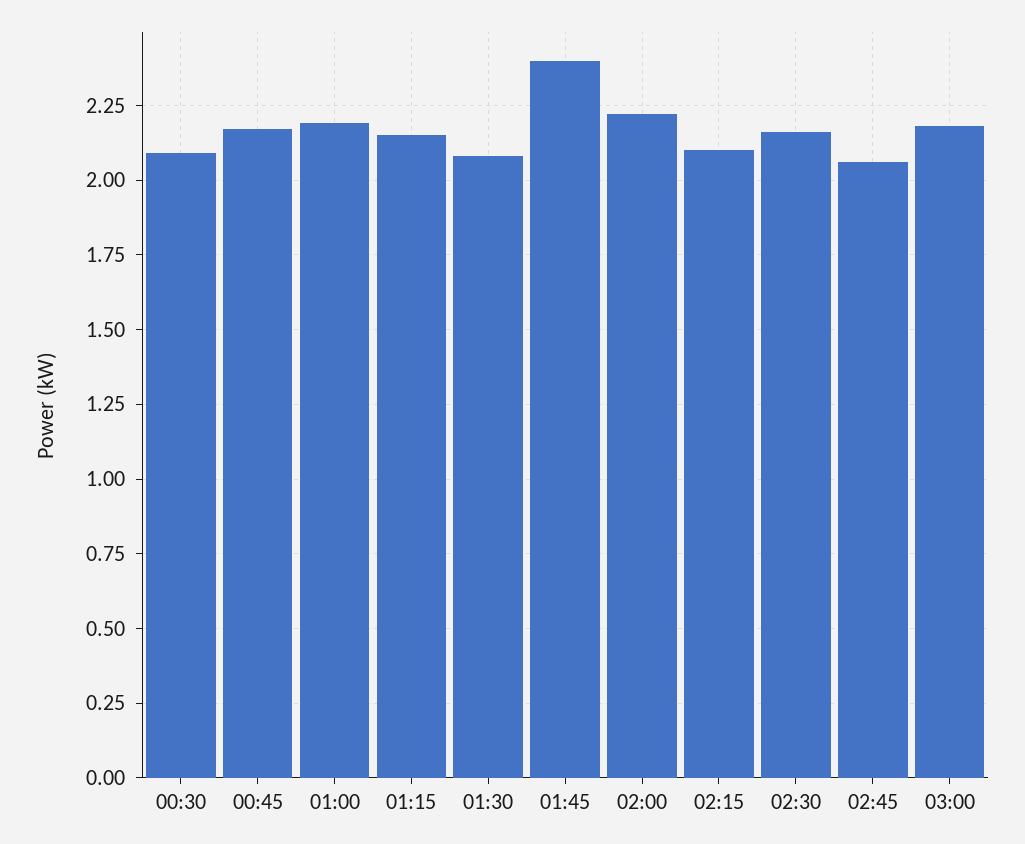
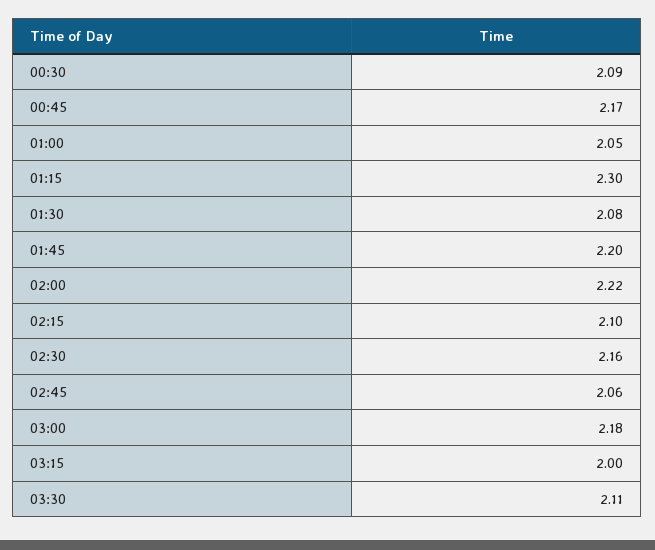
01:00: 2.2 -> 2.05
01:15: 2.15 -> 2.3
01:45: 2.4 -> 2.2
03:15: none -> 2
03:30: none -> 2.11

